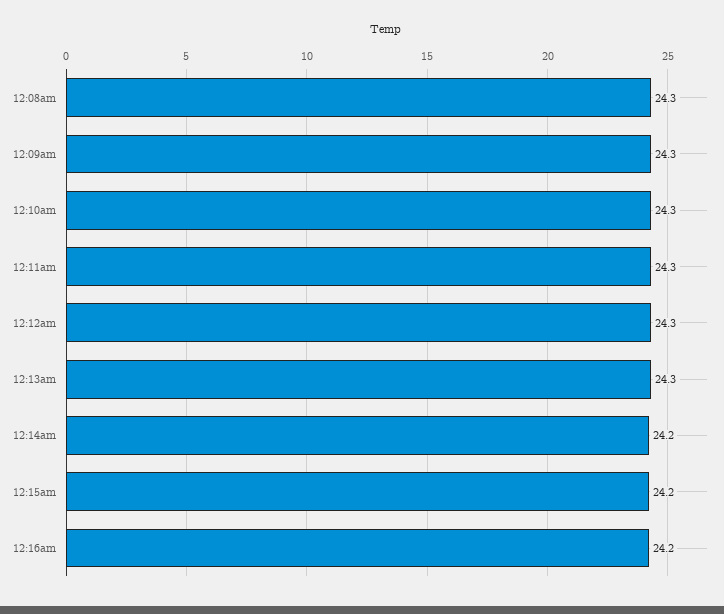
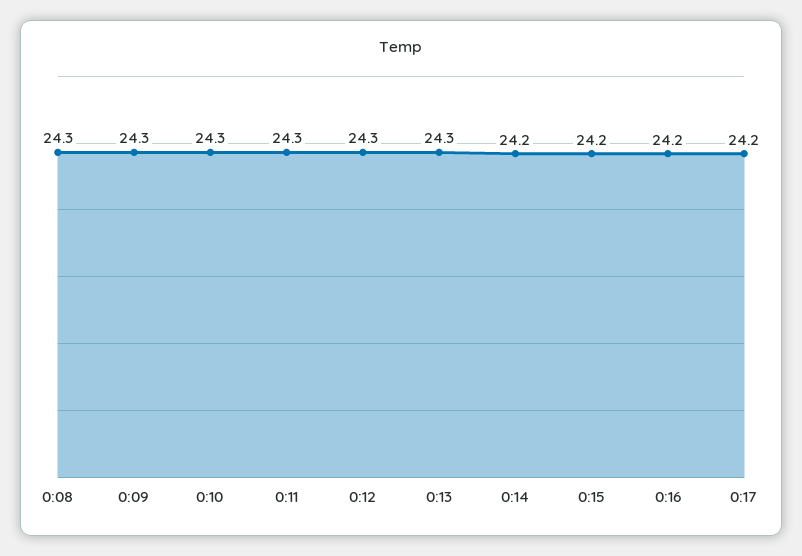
0:17: none -> 24.2

